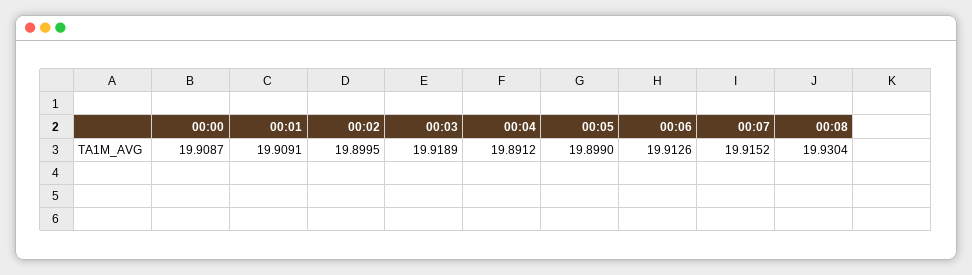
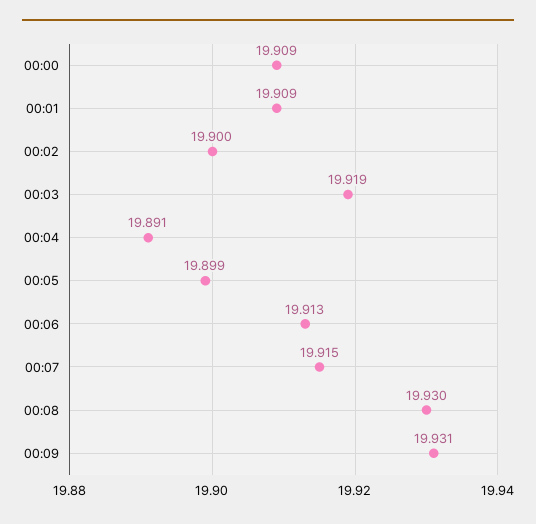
00:09: none -> 19.931

